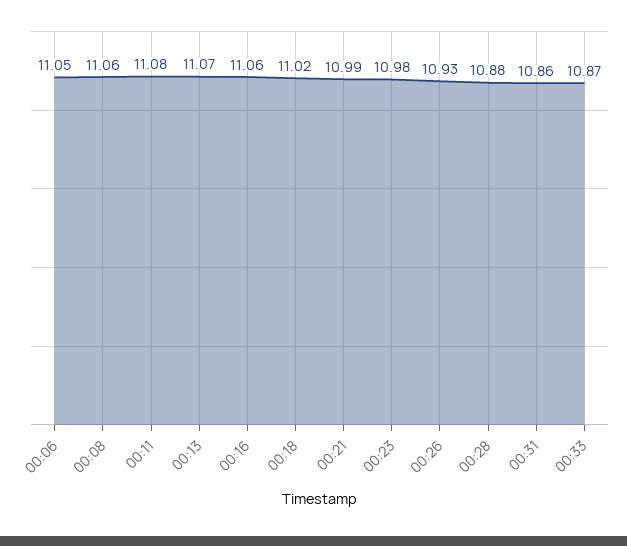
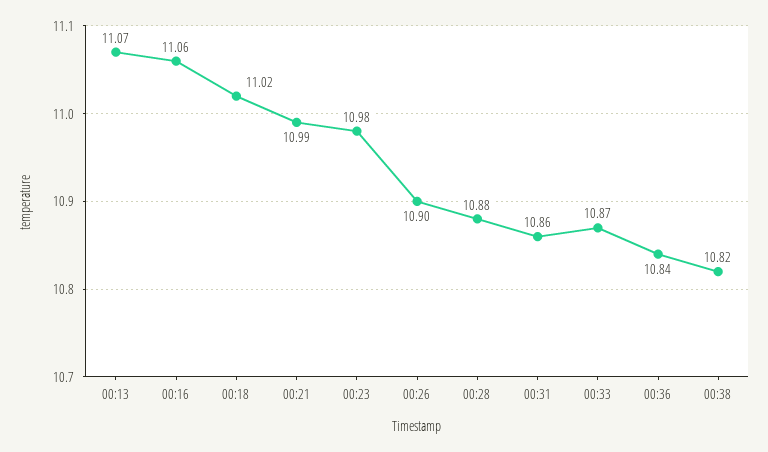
00:06: 11.05 -> none
00:08: 11.06 -> none
00:11: 11.08 -> none
00:26: 10.93 -> 10.9
00:36: none -> 10.84
00:38: none -> 10.82

